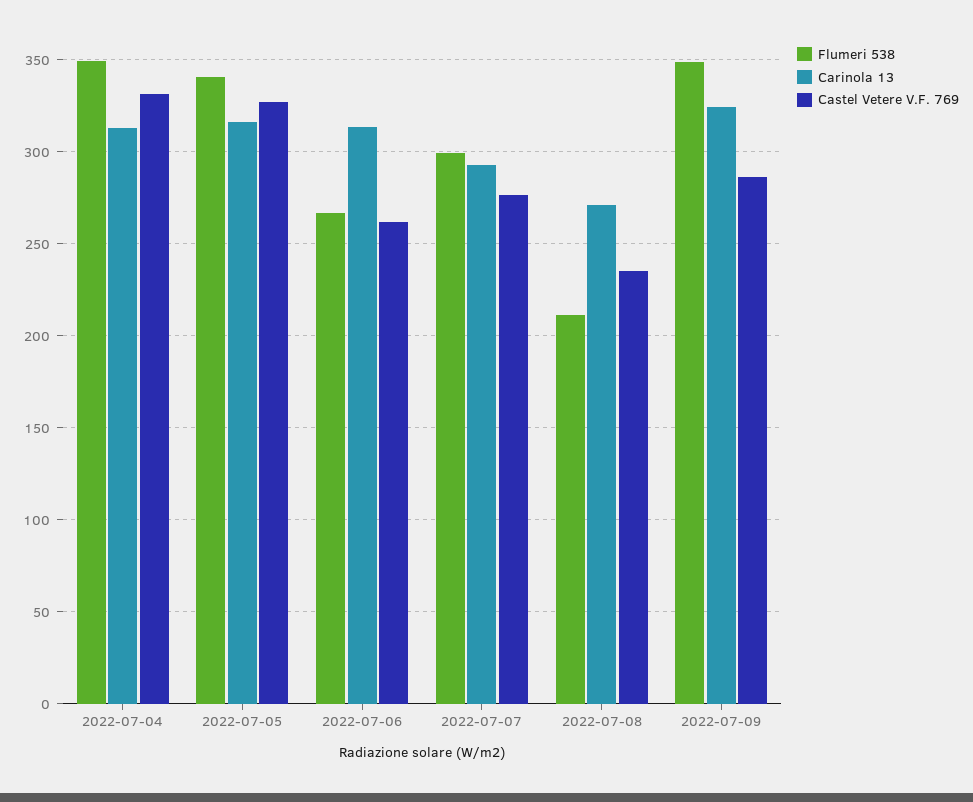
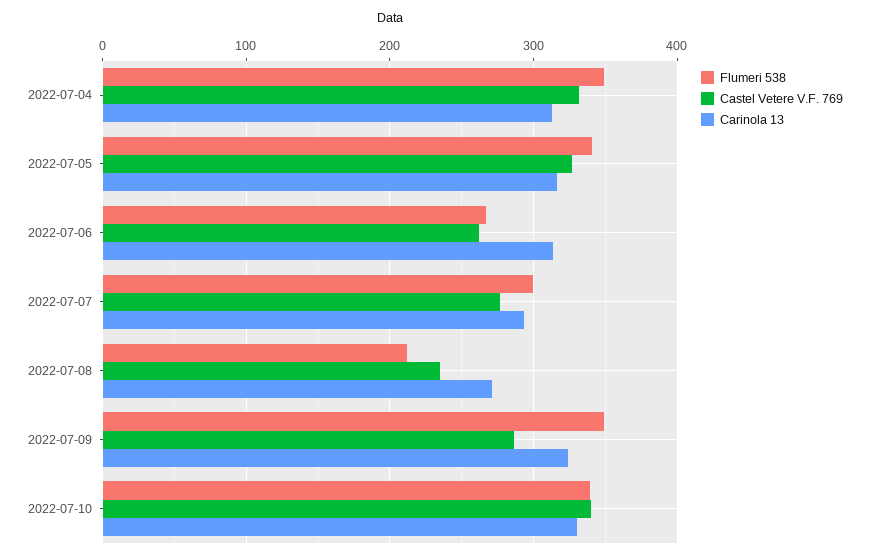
Flumeri 538, 2022-07-10: none -> 340
Castel Vetere V.F. 769, 2022-07-10: none -> 340
Carinola 13, 2022-07-10: none -> 330

